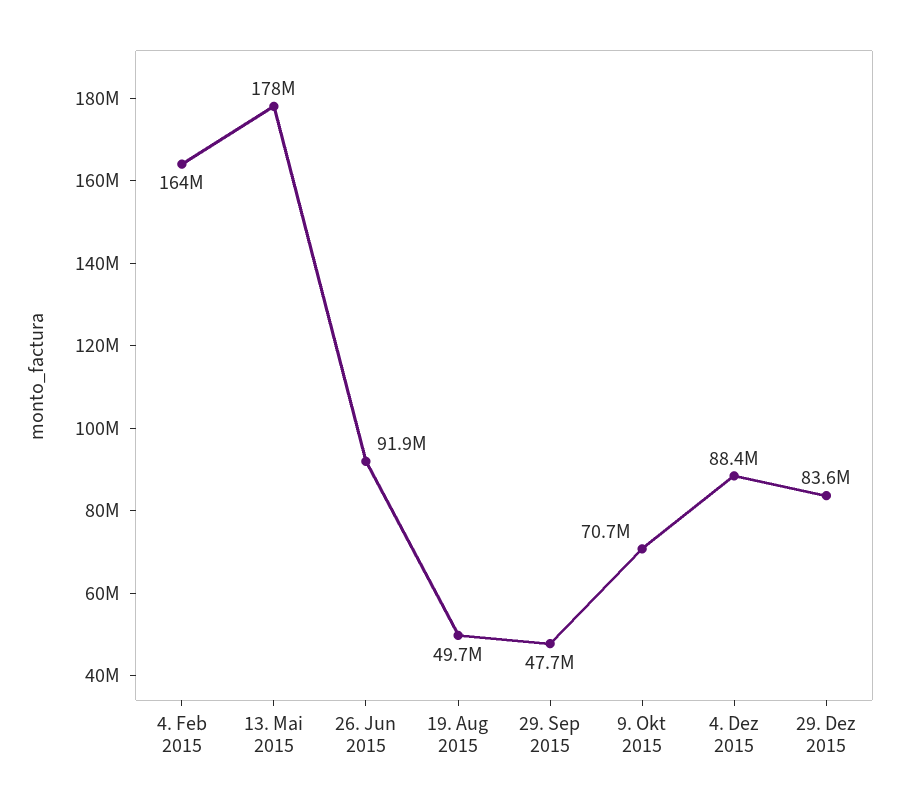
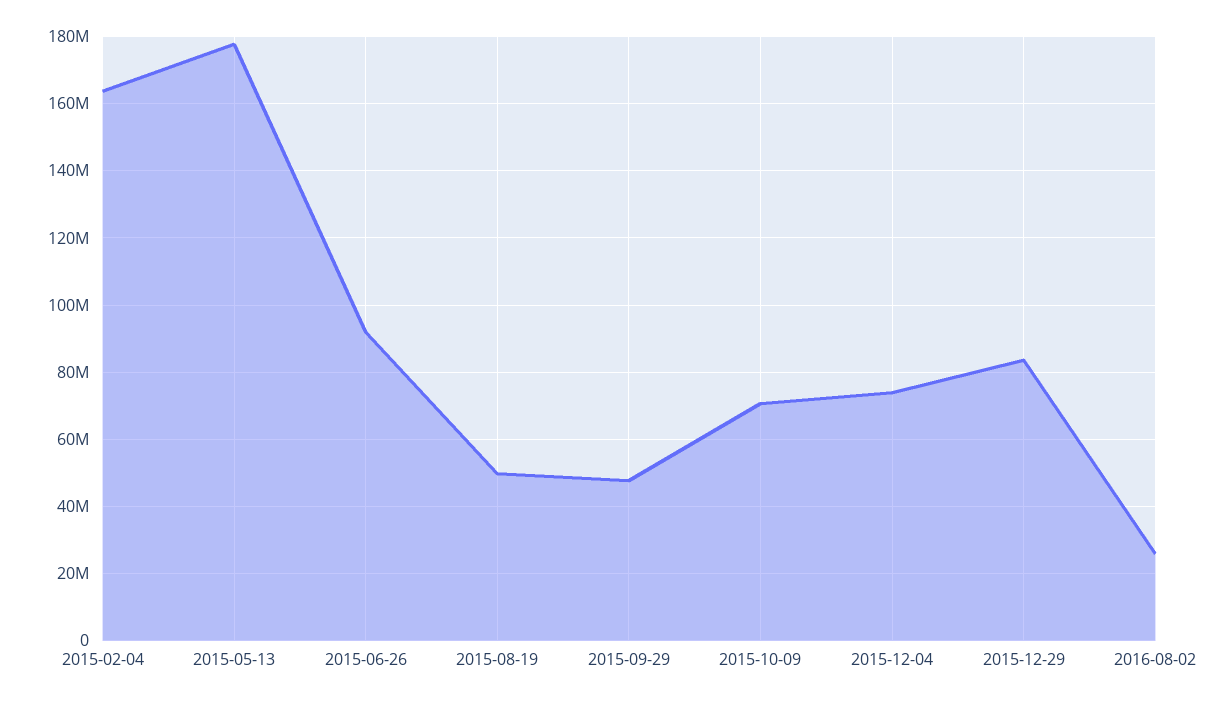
4. Dez 2015: 88400000 -> 74000000
2016-08-02: none -> 26000000

